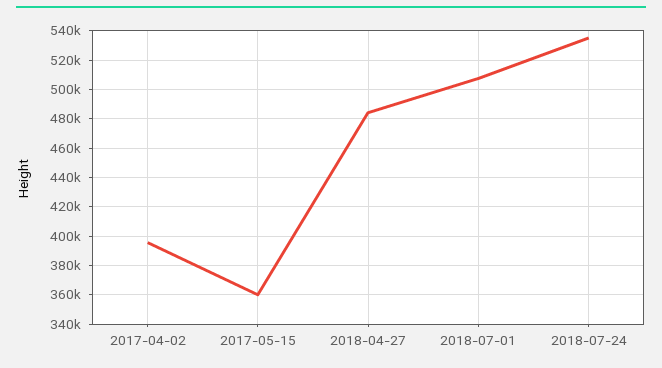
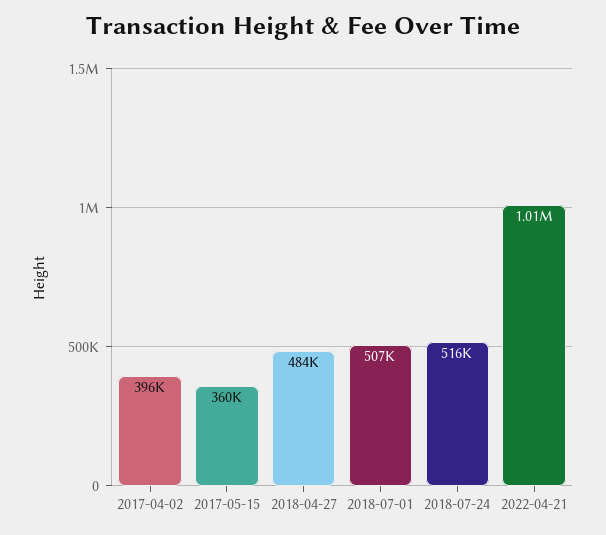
2018-07-24: 535000 -> 516000
2022-04-21: none -> 1010000

